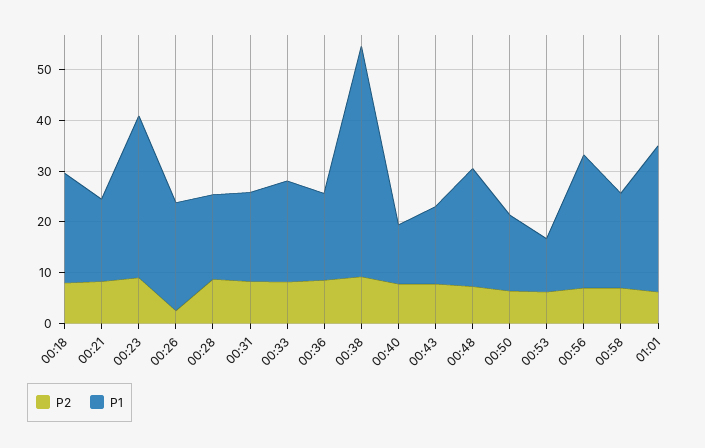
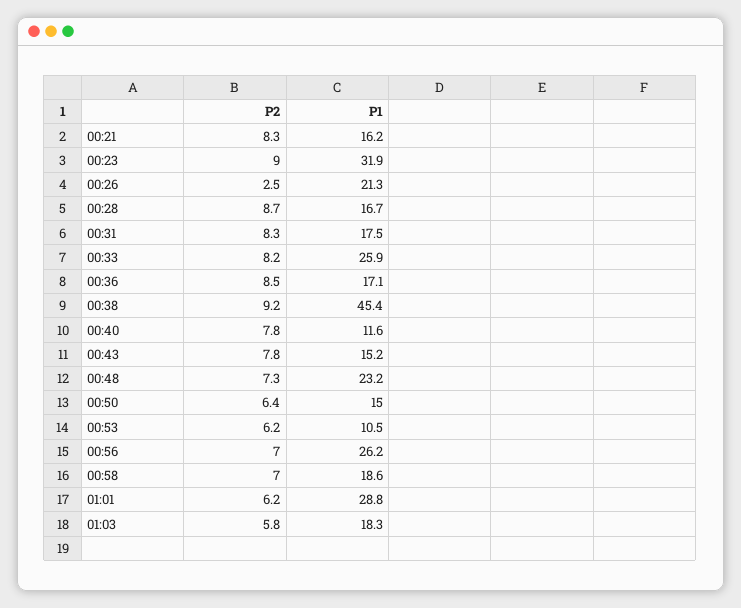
P2, 00:18: 8 -> none
P1, 00:18: 22 -> none
P1, 00:33: 20 -> 25.9
P2, 01:03: none -> 5.8
P1, 01:03: none -> 18.3

